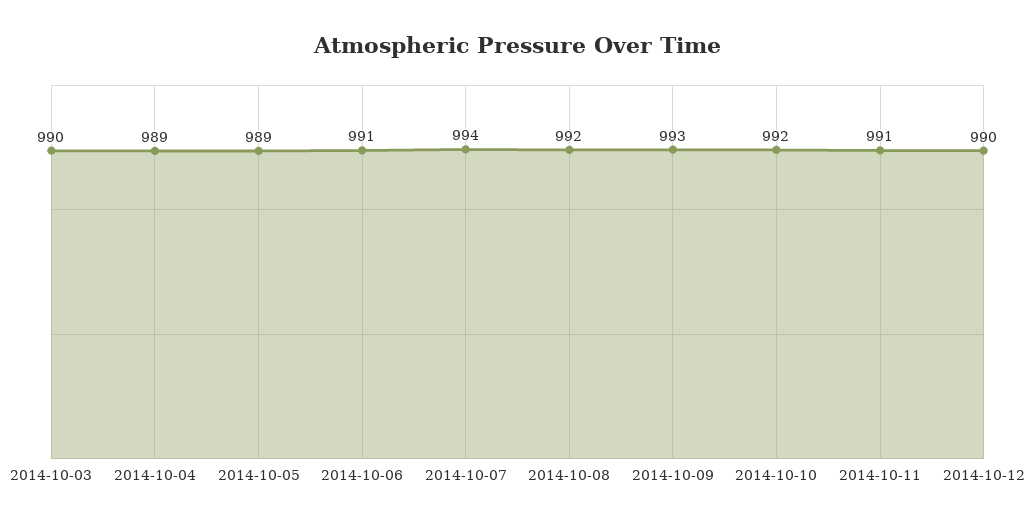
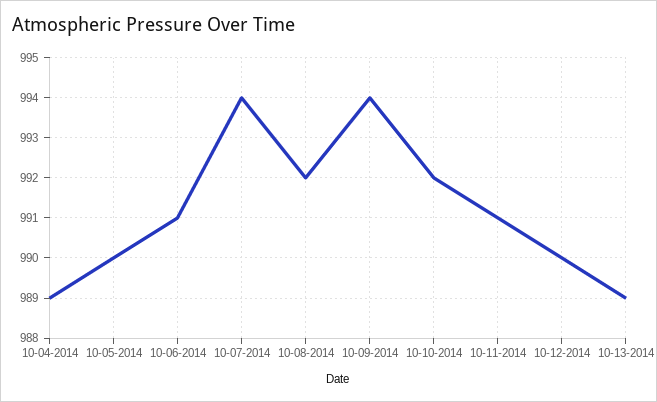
2014-10-03: 990 -> none
2014-10-05: 989 -> 990
2014-10-09: 993 -> 994
10-13-2014: none -> 989

